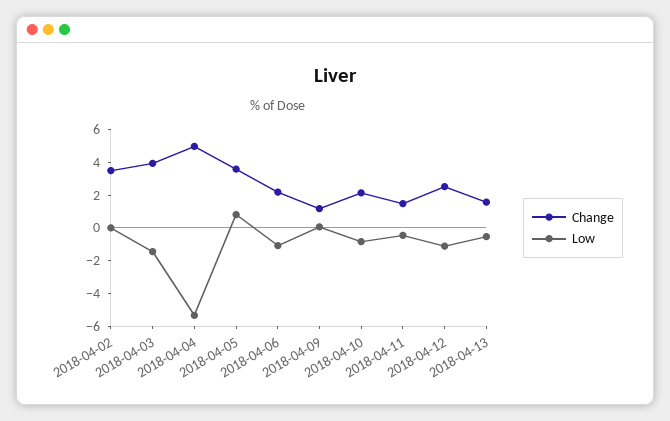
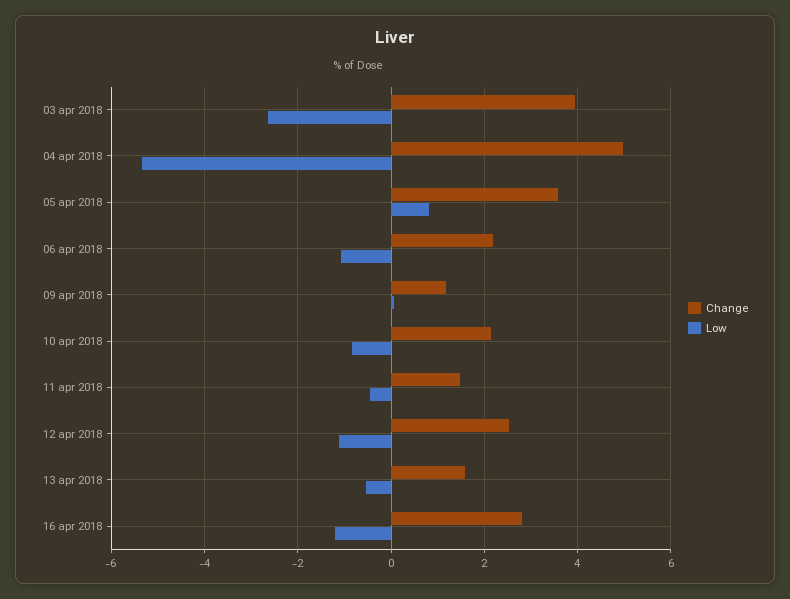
Change, 2018-04-02: 3.5 -> none
Low, 2018-04-02: 0 -> none
Low, 2018-04-03: -1.5 -> -2.6
Change, 16 apr 2018: none -> 2.8
Low, 16 apr 2018: none -> -1.2

